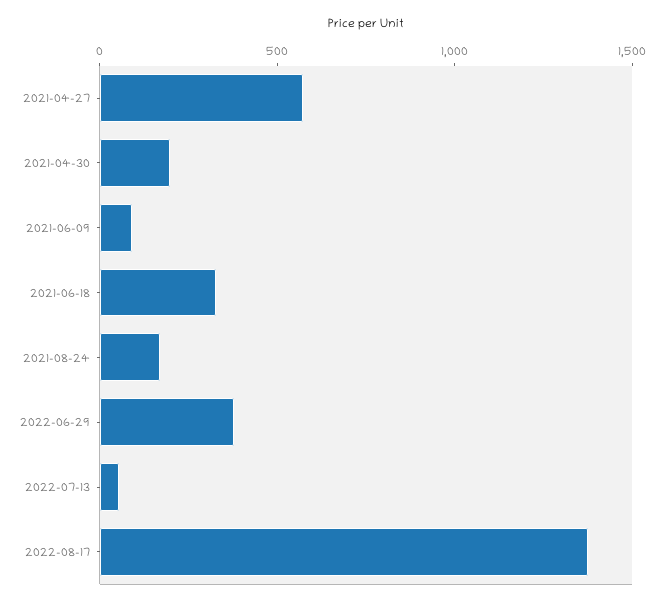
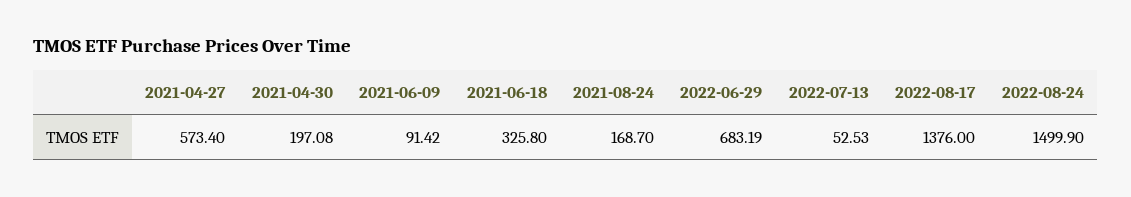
2022-06-29: 400 -> 683.19
2022-08-24: none -> 1499.9

